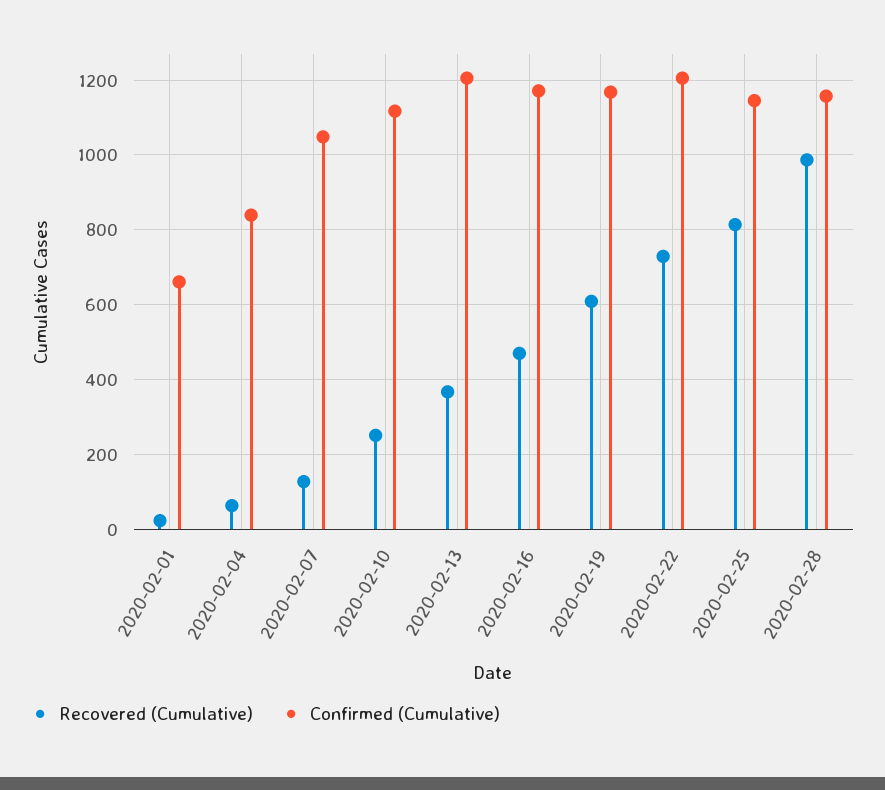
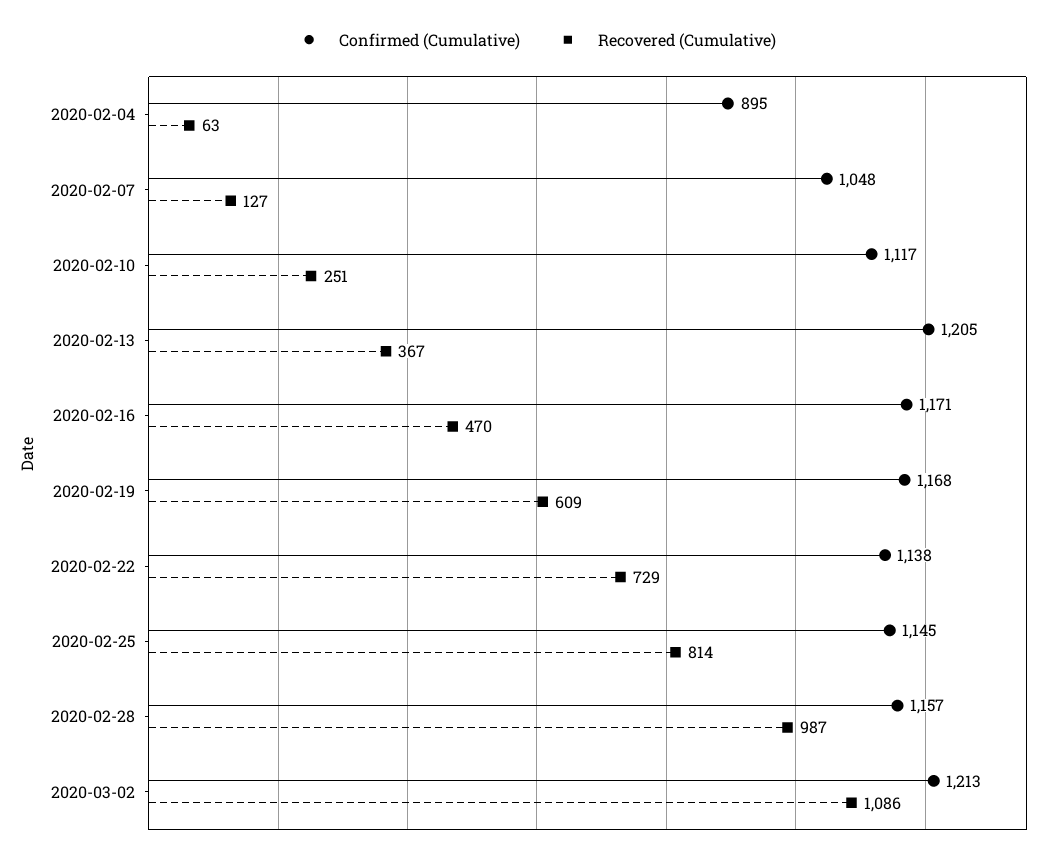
Recovered (Cumulative), 2020-02-01: 20 -> none
Confirmed (Cumulative), 2020-02-01: 660 -> none
Confirmed (Cumulative), 2020-02-04: 840 -> 895
Confirmed (Cumulative), 2020-02-22: 1200 -> 1138
Confirmed (Cumulative), 2020-03-02: none -> 1213
Recovered (Cumulative), 2020-03-02: none -> 1086

